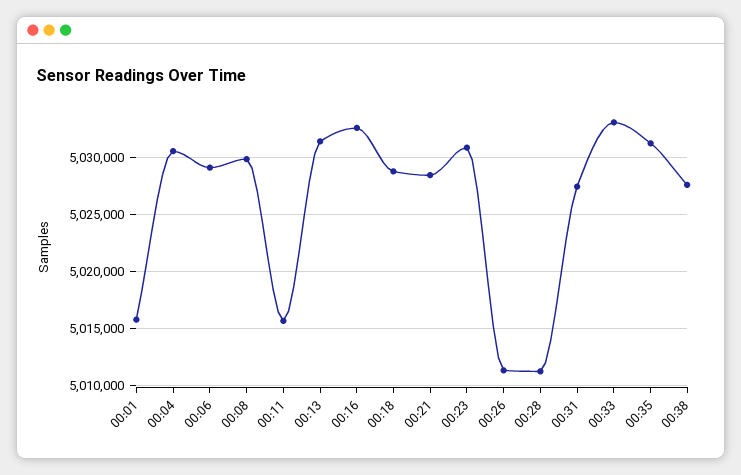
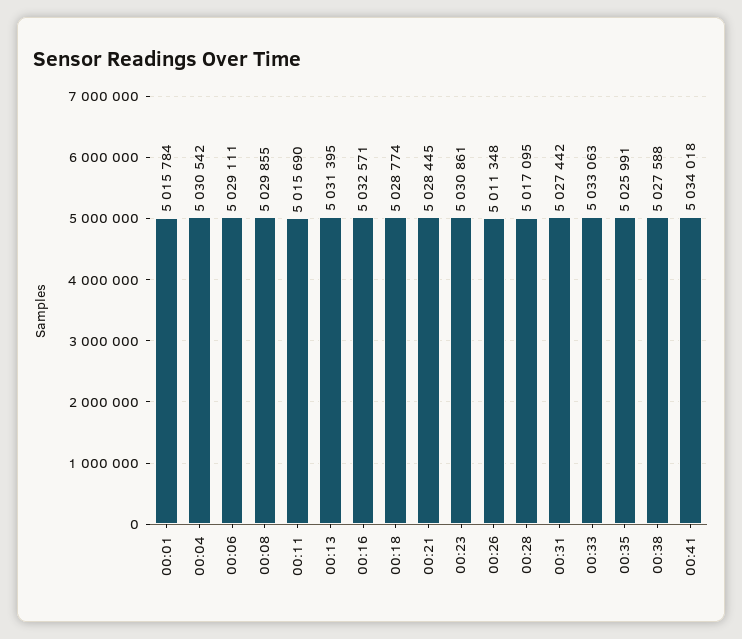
00:28: 5011000 -> 5017095
00:35: 5031000 -> 5025991
00:41: none -> 5034018

